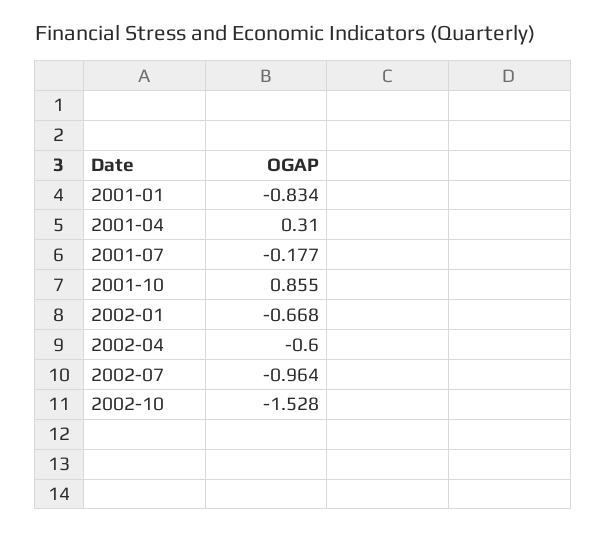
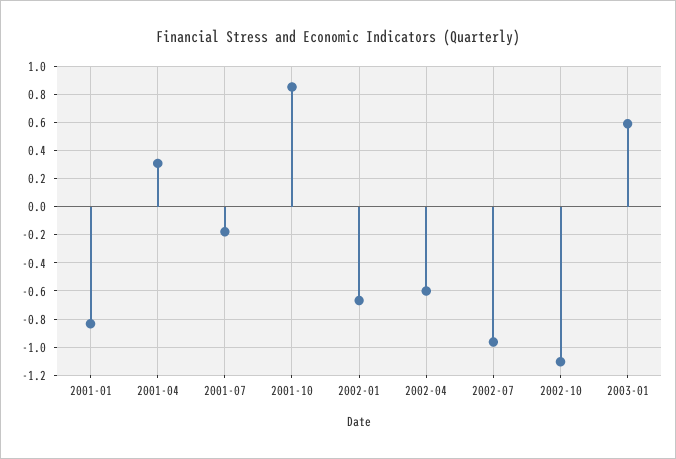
2002-10: -1.528 -> -1.1
2003-01: none -> 0.6

